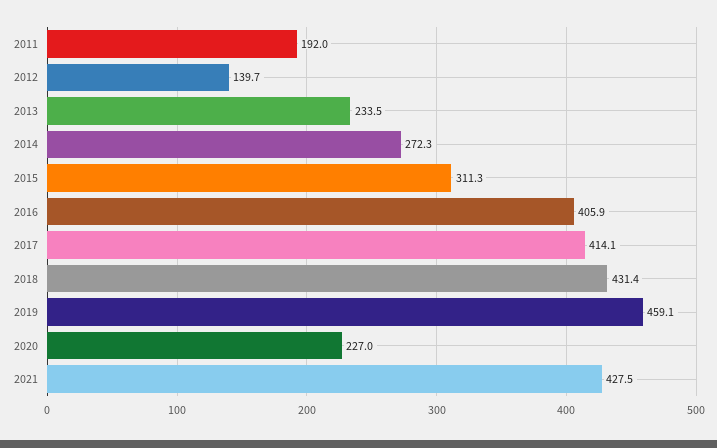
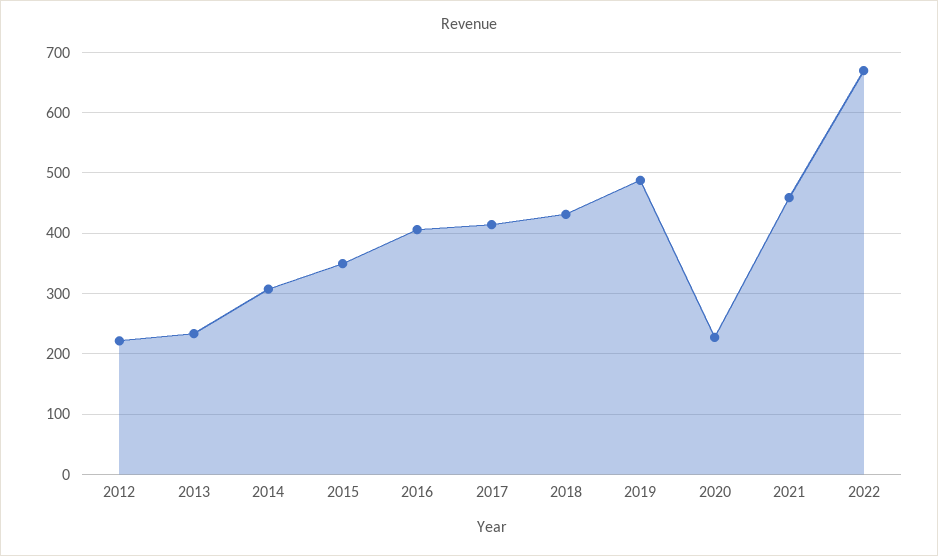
2011: 192 -> none
2012: 139.7 -> 220
2014: 272.3 -> 310
2015: 311.3 -> 350
2019: 459.1 -> 490
2021: 427.5 -> 460
2022: none -> 670

